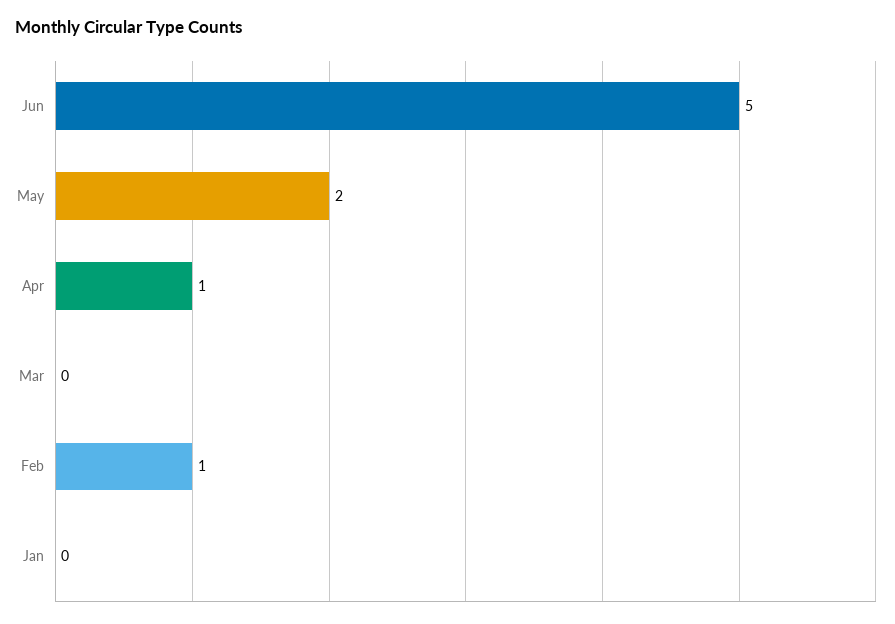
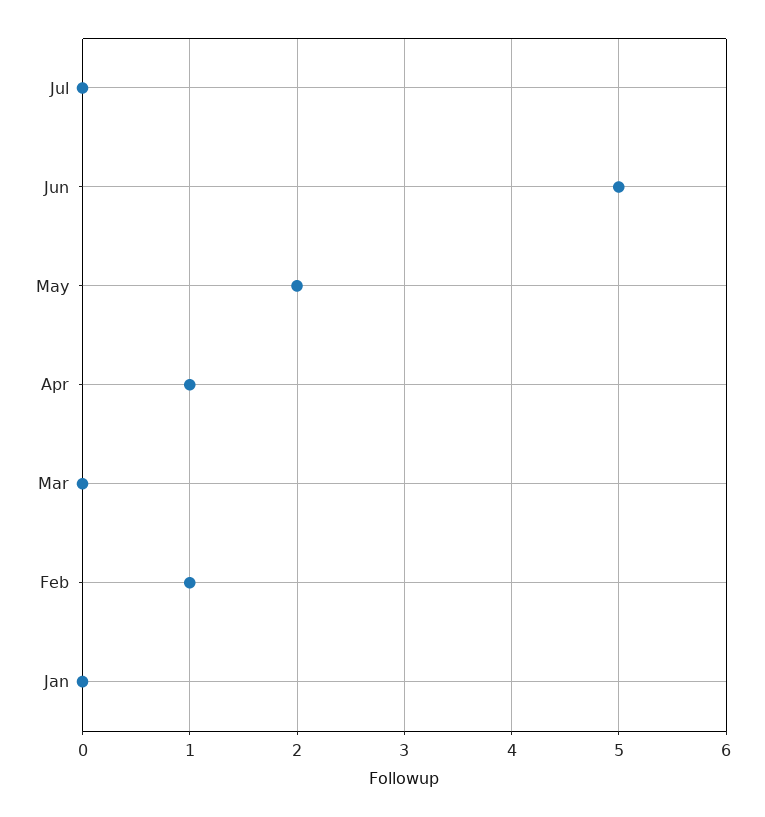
Jul: none -> 0

